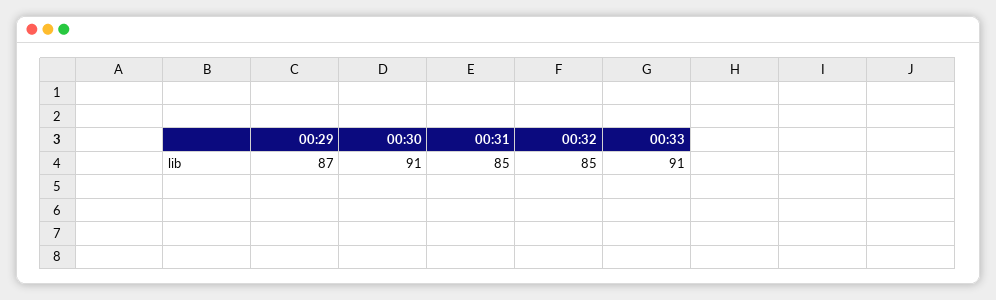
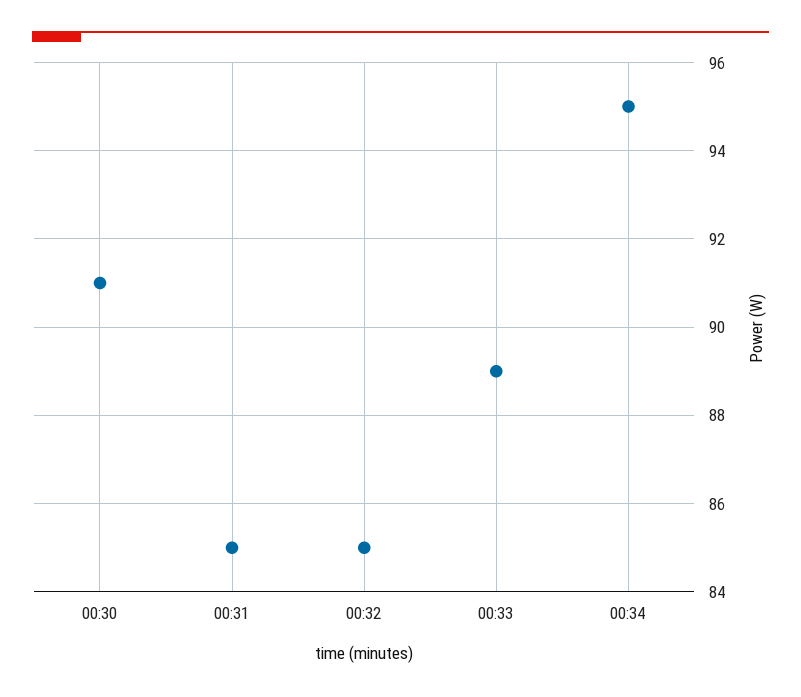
00:29: 87 -> none
00:33: 91 -> 89
00:34: none -> 95

